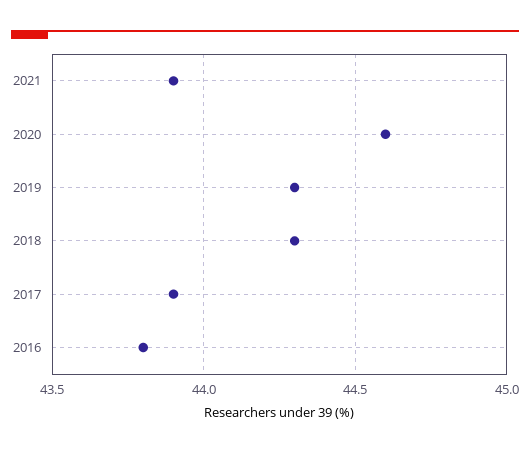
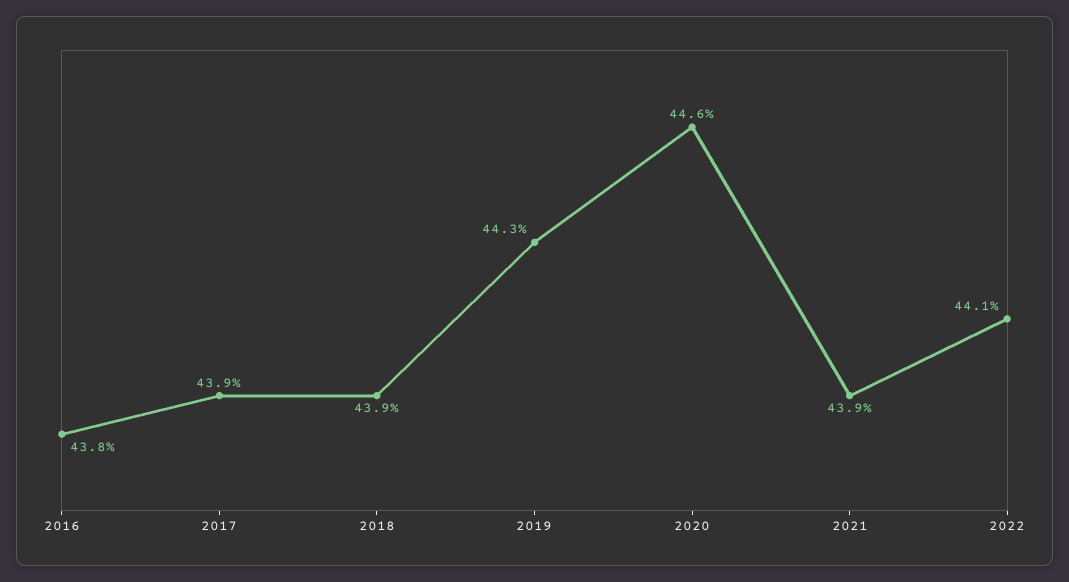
2018: 44.3 -> 43.9
2022: none -> 44.1

